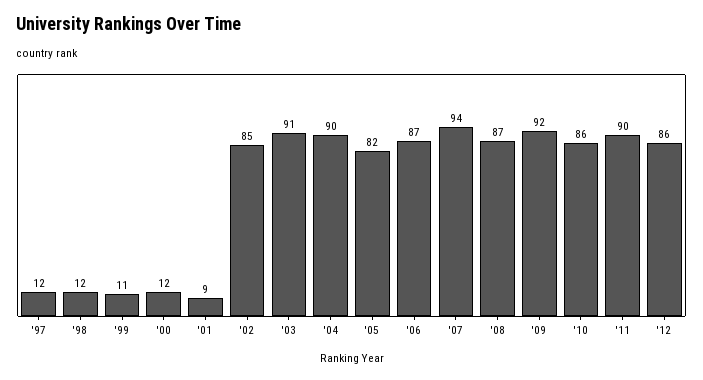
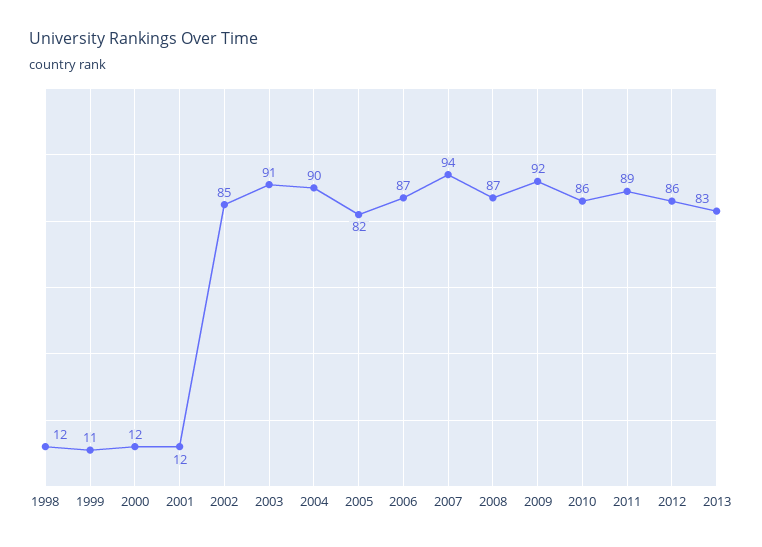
'97: 12 -> none
'01: 9 -> 12
'11: 90 -> 89
2013: none -> 83

